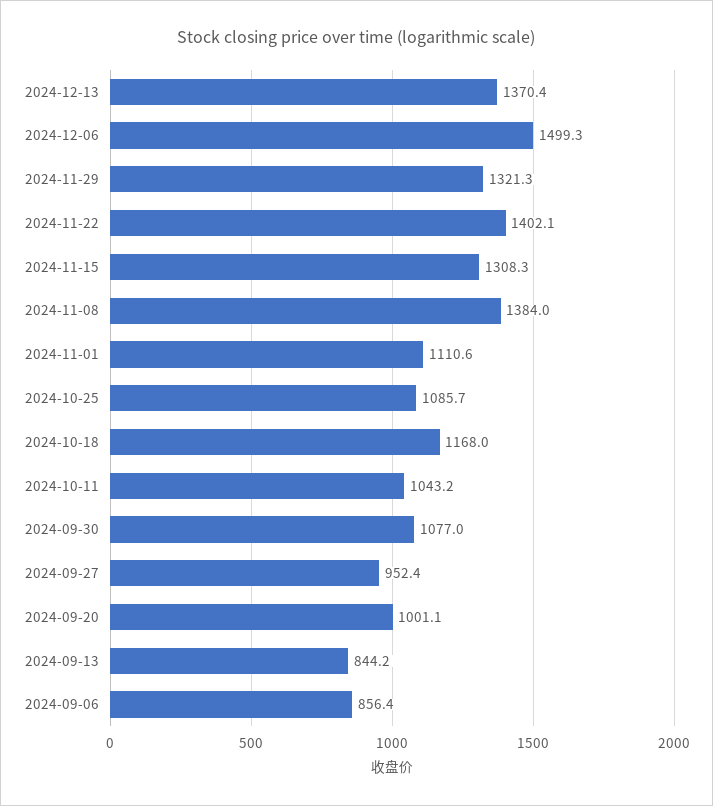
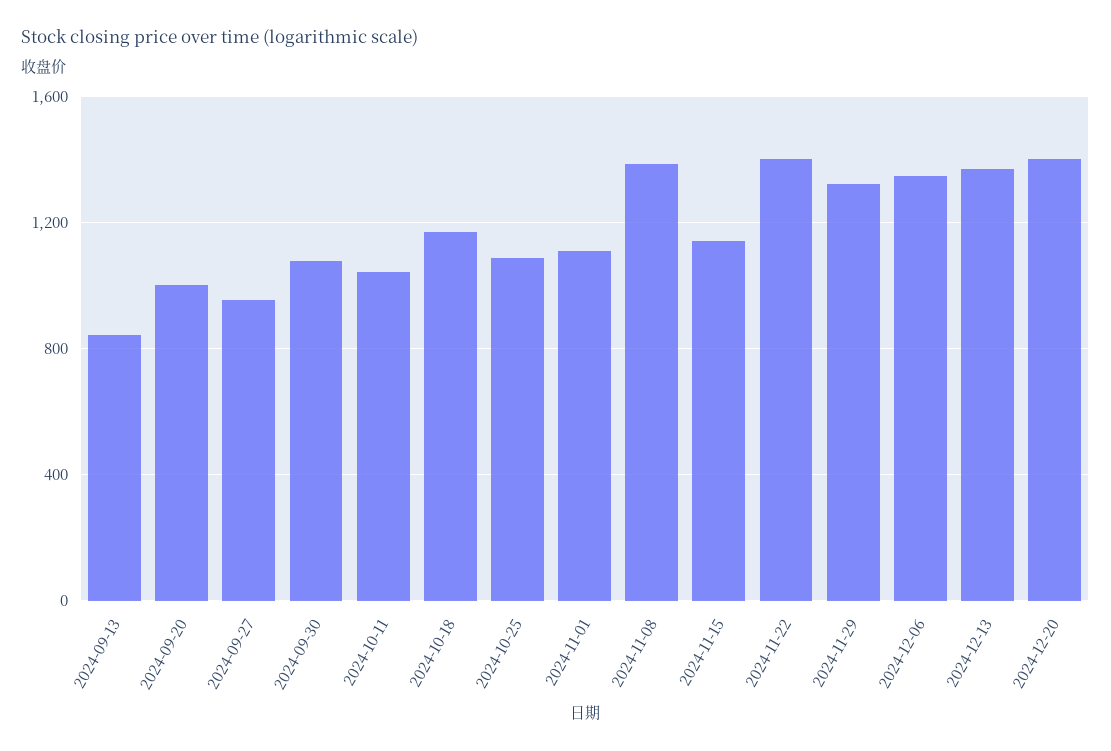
2024-12-06: 1499.3 -> 1350
2024-11-15: 1308.3 -> 1150
2024-09-06: 856.4 -> none
2024-12-20: none -> 1400

